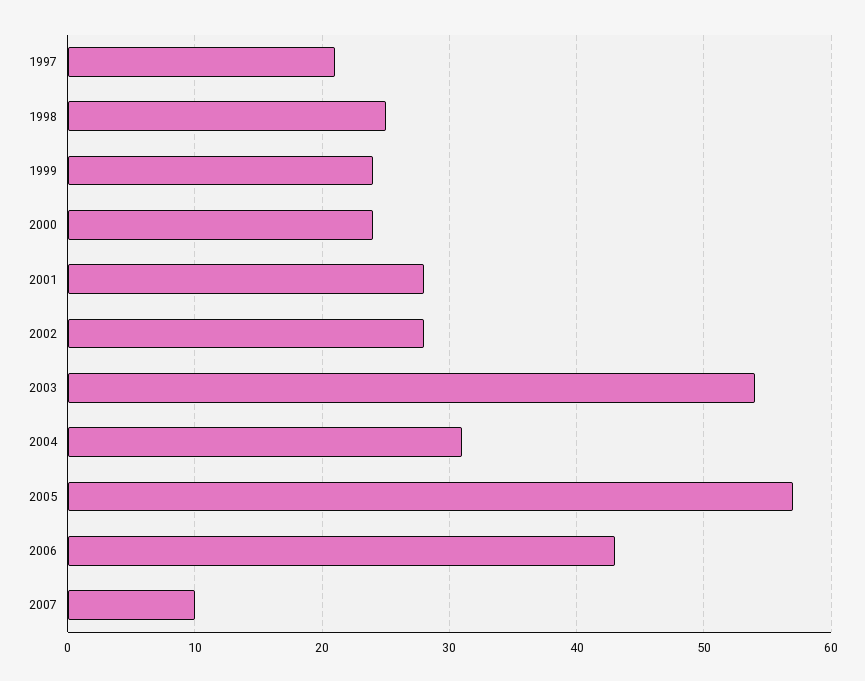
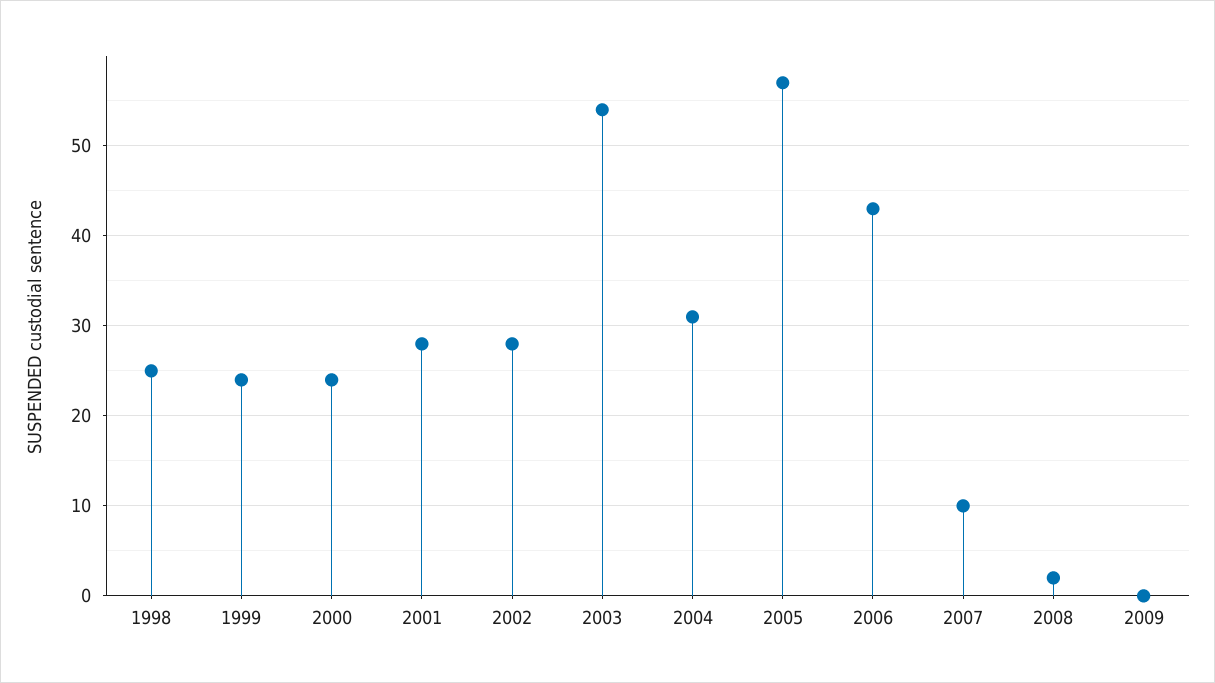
1997: 21 -> none
2008: none -> 2
2009: none -> 0

